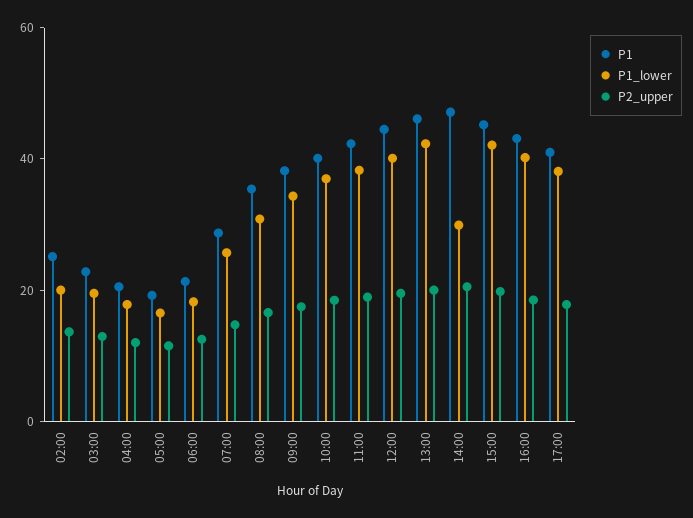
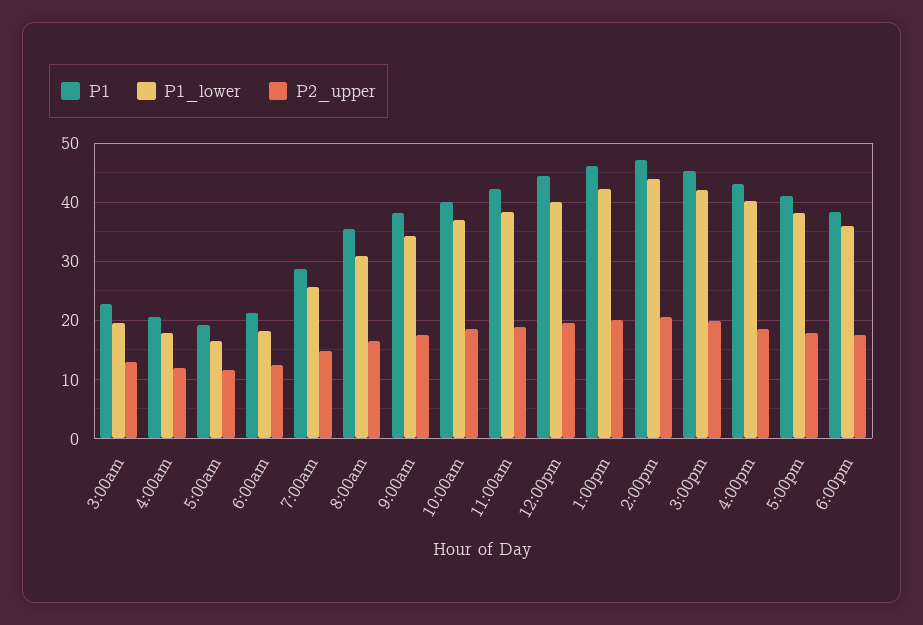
P1, 02:00: 25 -> none
P1_lower, 02:00: 20 -> none
P2_upper, 02:00: 15 -> none
P1_lower, 14:00: 30 -> 44
P1, 6:00pm: none -> 38
P1_lower, 6:00pm: none -> 36
P2_upper, 6:00pm: none -> 18

